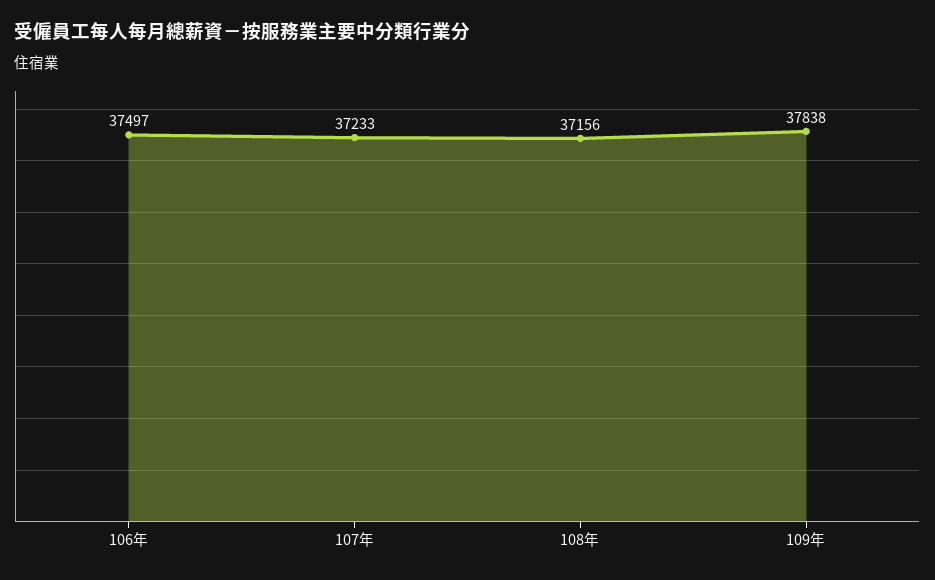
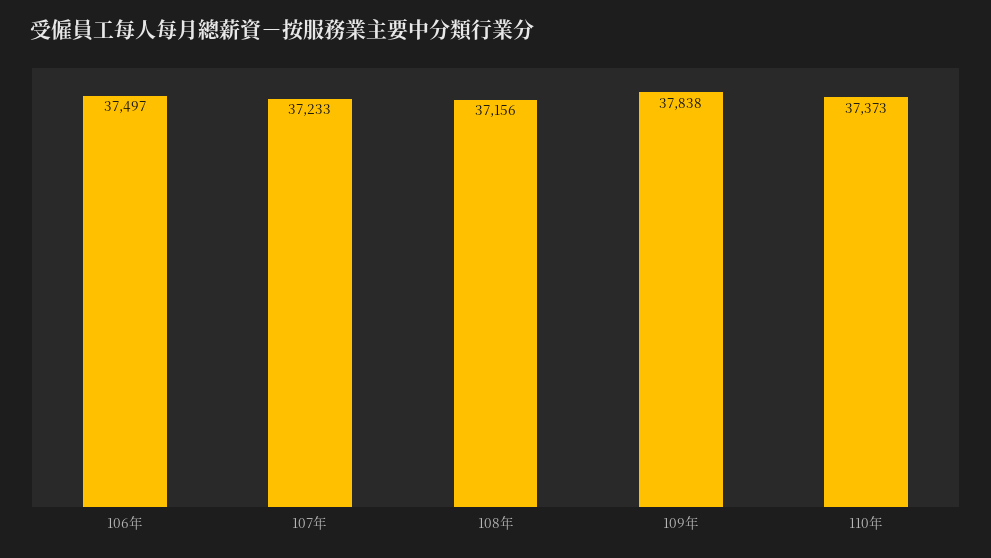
110年: none -> 37373

